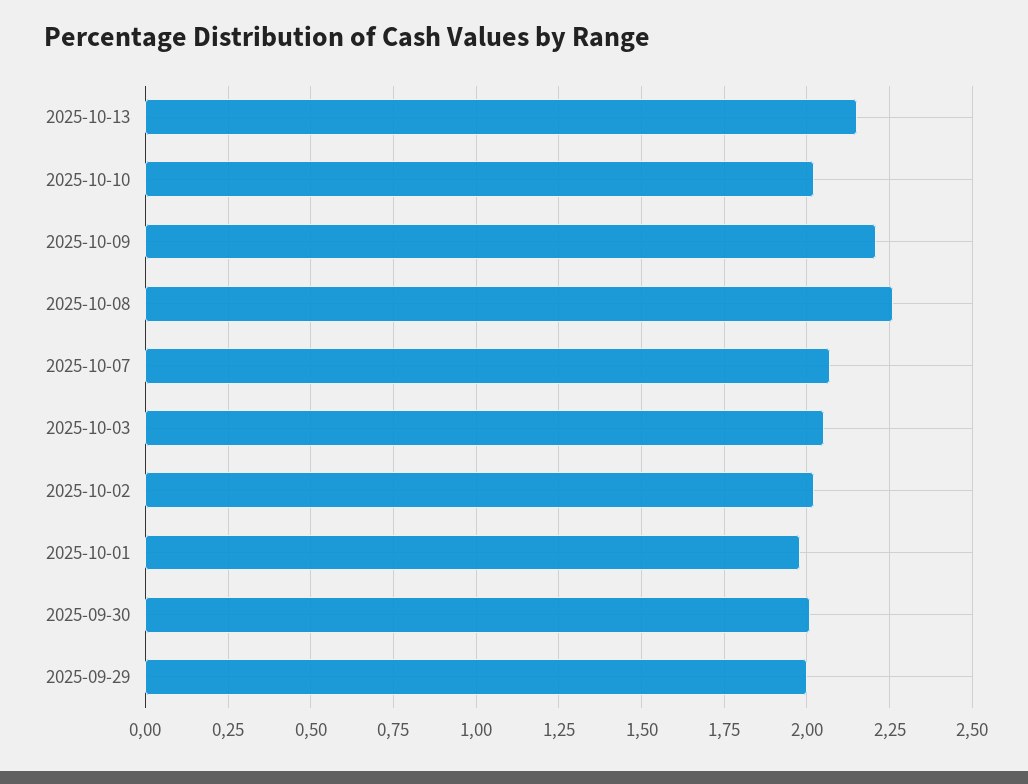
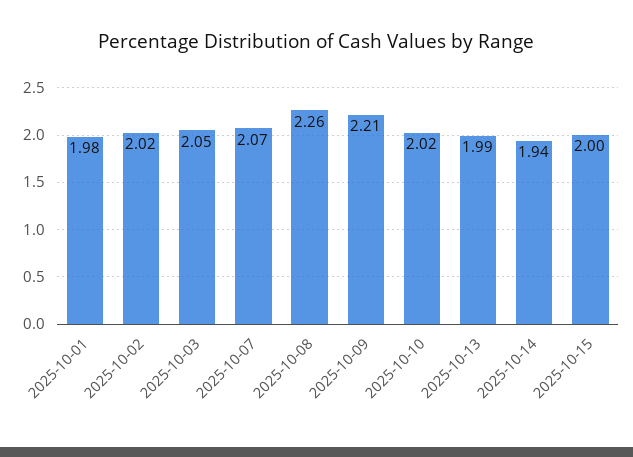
2025-10-13: 2.15 -> 1.99
2025-09-30: 2 -> none
2025-09-29: 2 -> none
2025-10-14: none -> 1.94
2025-10-15: none -> 2

